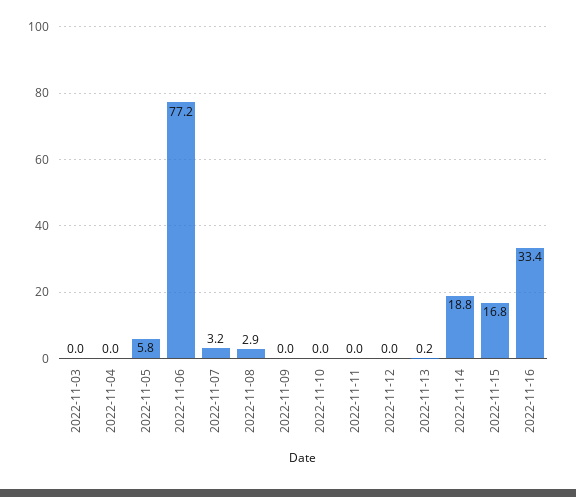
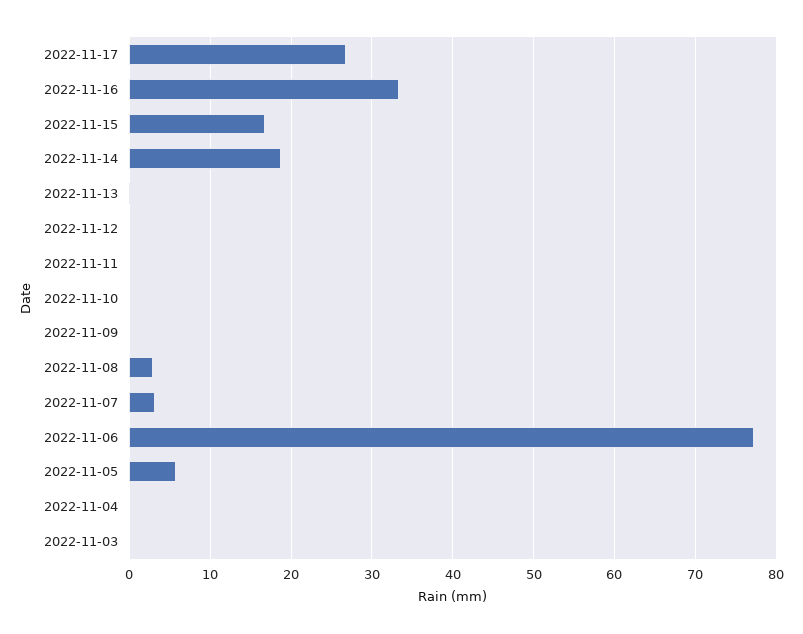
2022-11-17: none -> 27

